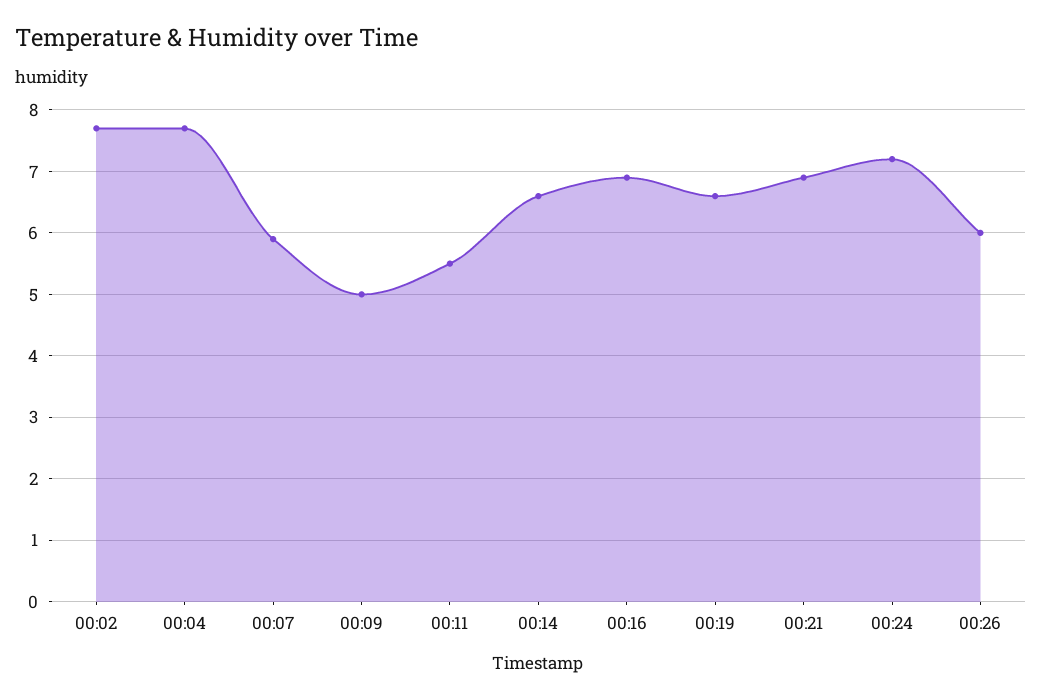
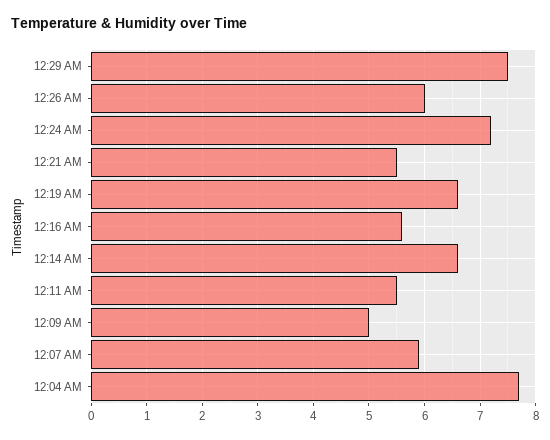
00:02: 7.7 -> none
00:16: 6.9 -> 5.5
00:21: 6.9 -> 5.5
12:29 AM: none -> 7.5

